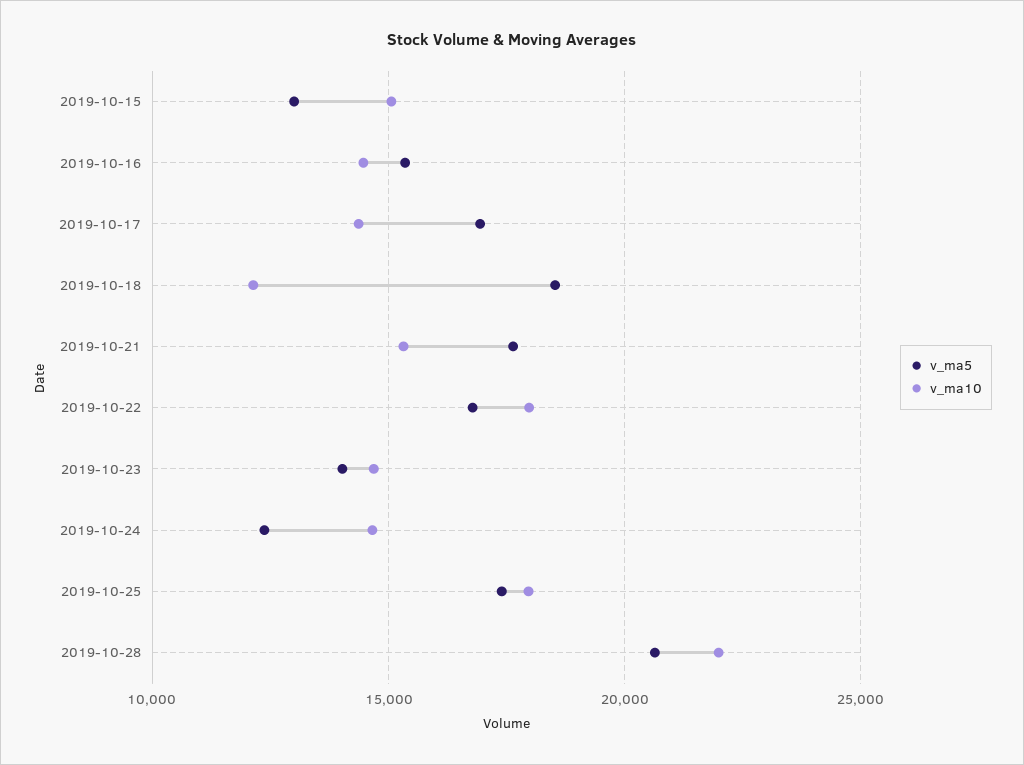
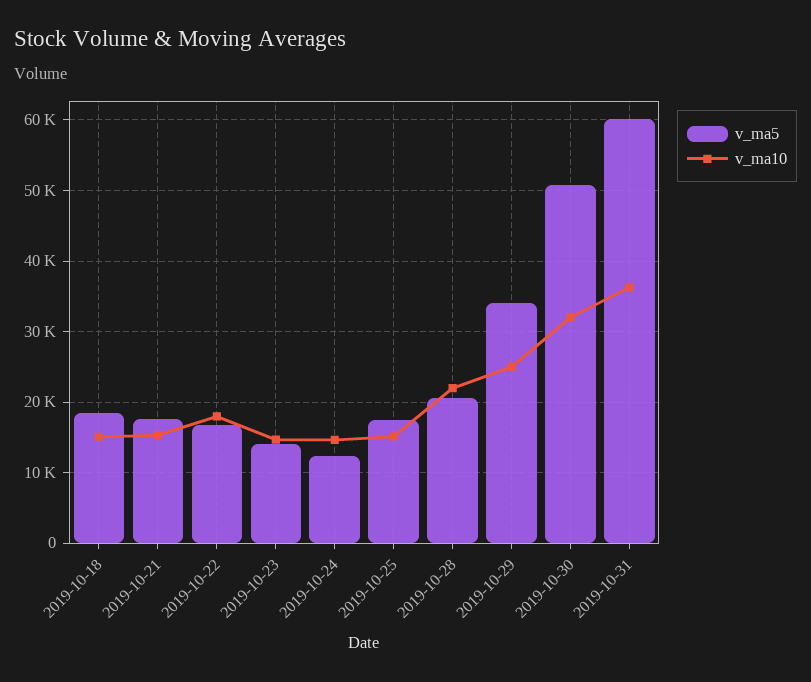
v_ma5, 2019-10-15: 13000 -> none
v_ma10, 2019-10-15: 15000 -> none
v_ma5, 2019-10-16: 15500 -> none
v_ma10, 2019-10-16: 14500 -> none
v_ma5, 2019-10-17: 17000 -> none
v_ma10, 2019-10-17: 14500 -> none
v_ma10, 2019-10-18: 12000 -> 15000
v_ma10, 2019-10-25: 18000 -> 15000
v_ma5, 2019-10-29: none -> 34000
v_ma10, 2019-10-29: none -> 25000
v_ma5, 2019-10-30: none -> 51000
v_ma10, 2019-10-30: none -> 32000
v_ma5, 2019-10-31: none -> 60000
v_ma10, 2019-10-31: none -> 36000

